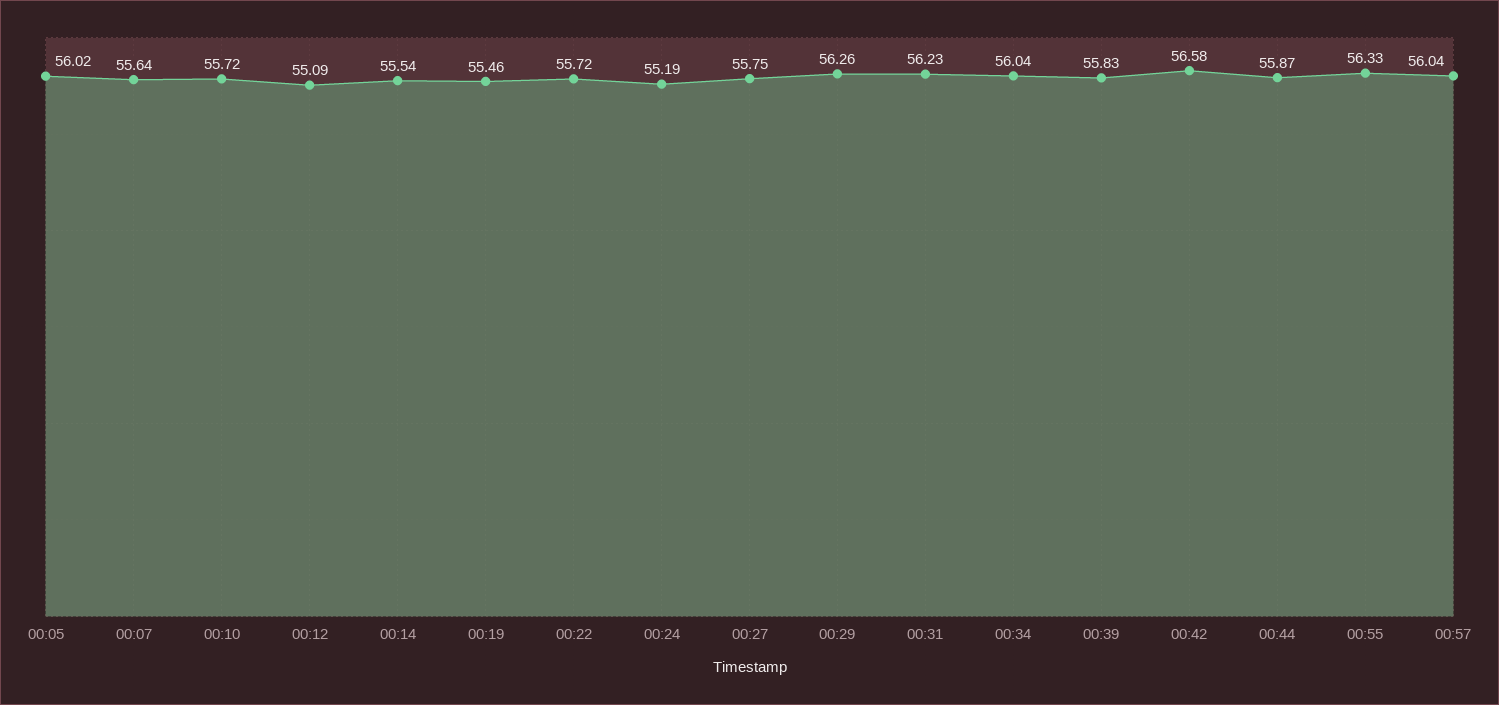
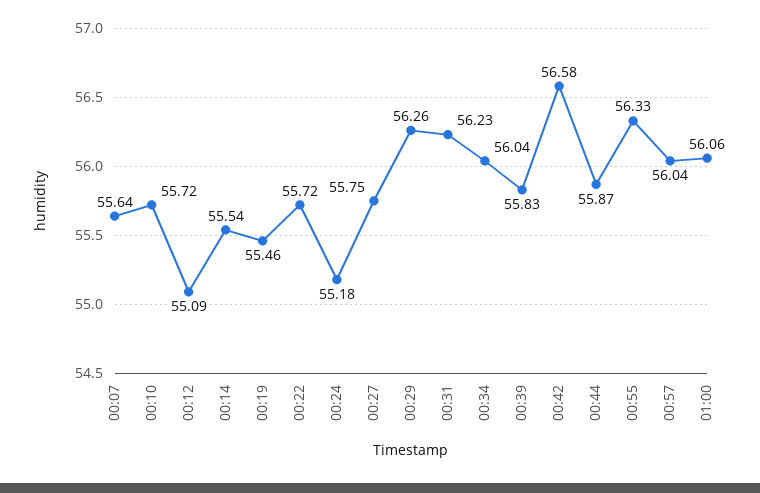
00:05: 56.02 -> none
00:24: 55.19 -> 55.18
01:00: none -> 56.06

